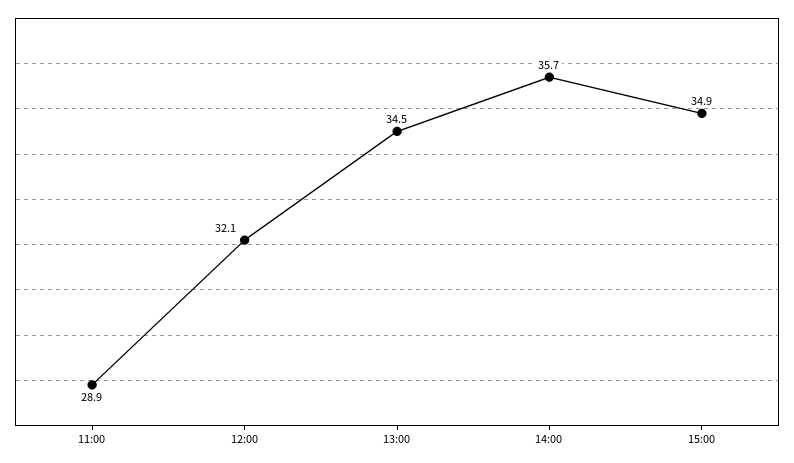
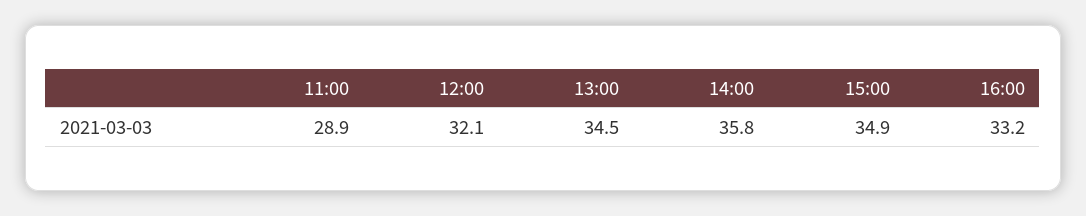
14:00: 35.7 -> 35.8
16:00: none -> 33.2

